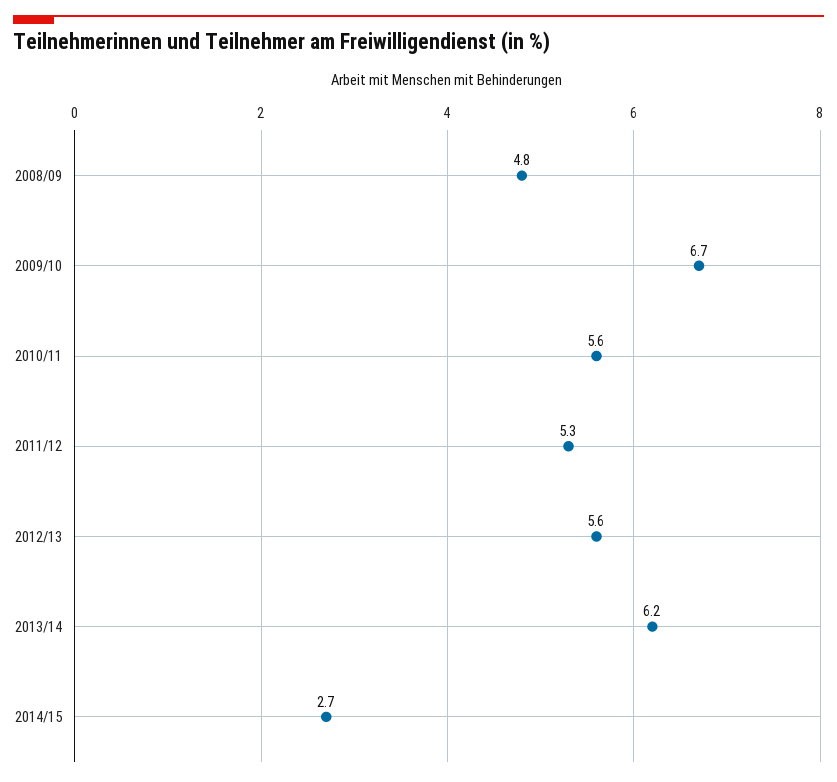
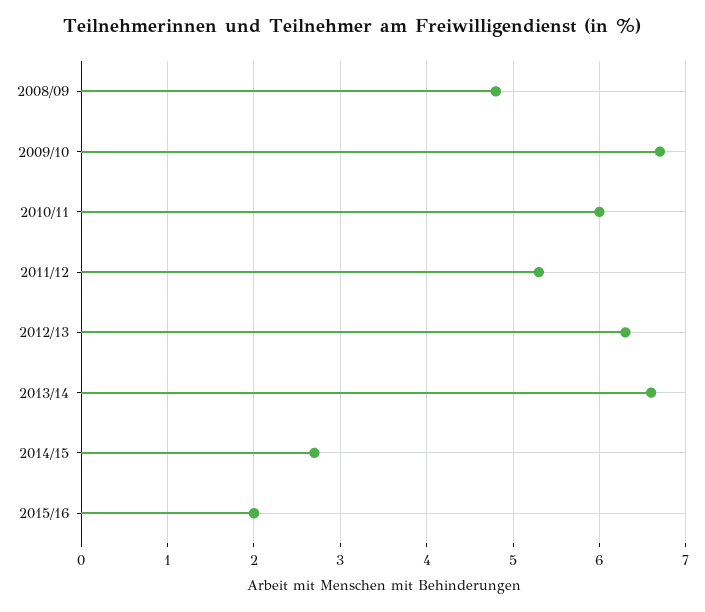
2010/11: 5.6 -> 6
2012/13: 5.6 -> 6.3
2013/14: 6.2 -> 6.6
2015/16: none -> 2

